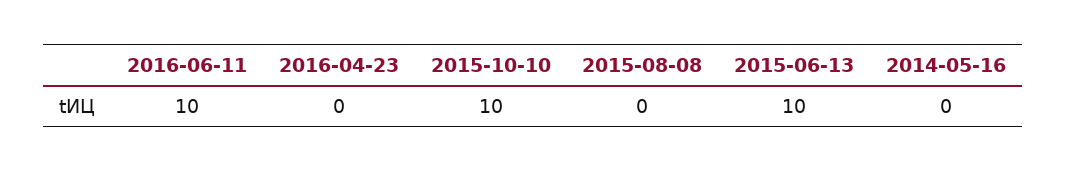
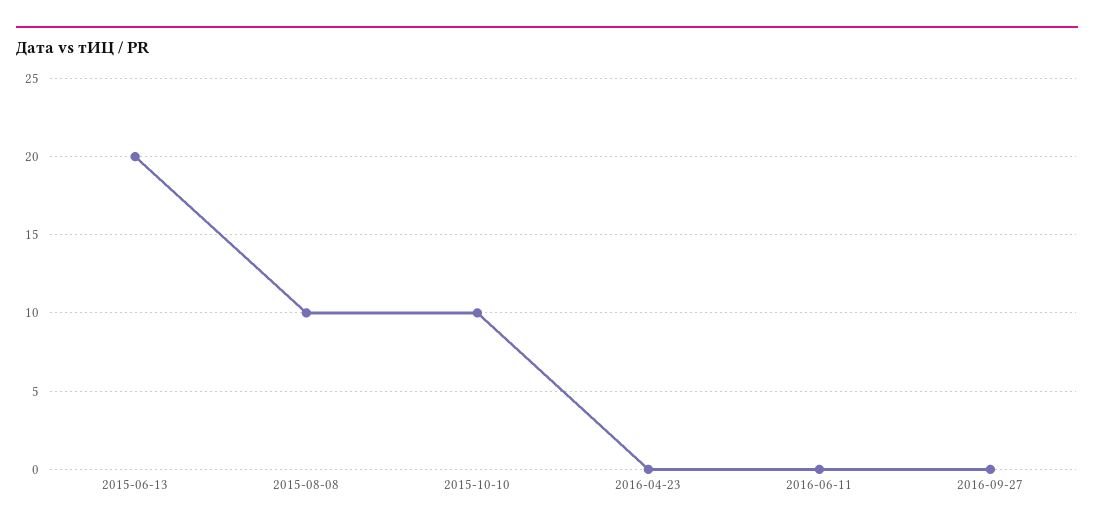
2016-06-11: 10 -> 0
2015-08-08: 0 -> 10
2015-06-13: 10 -> 20
2014-05-16: 0 -> none
2016-09-27: none -> 0

